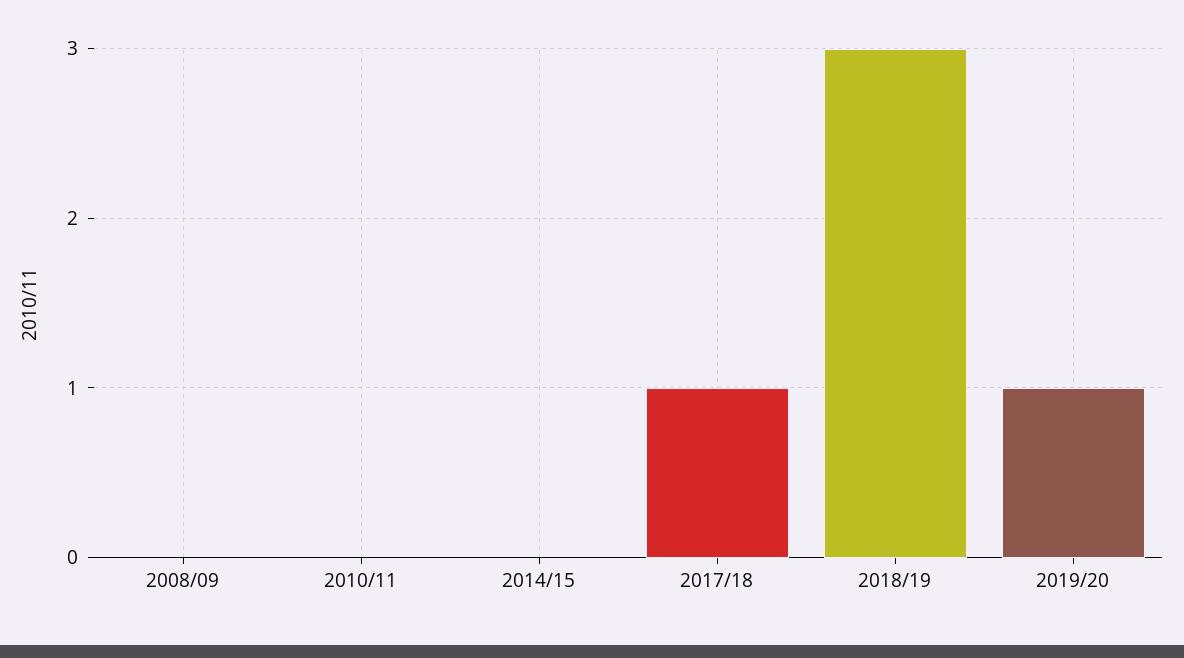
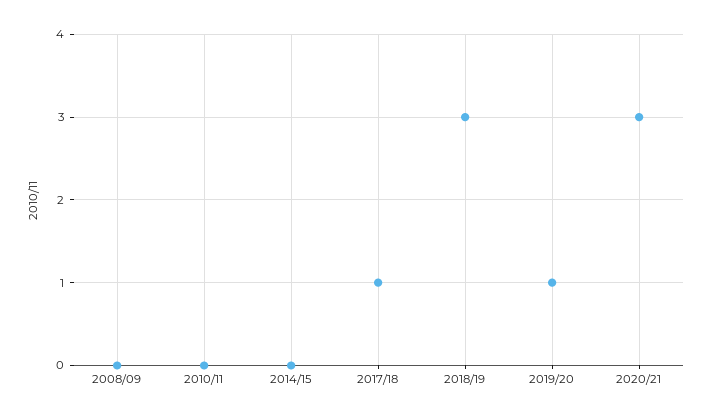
2020/21: none -> 3

